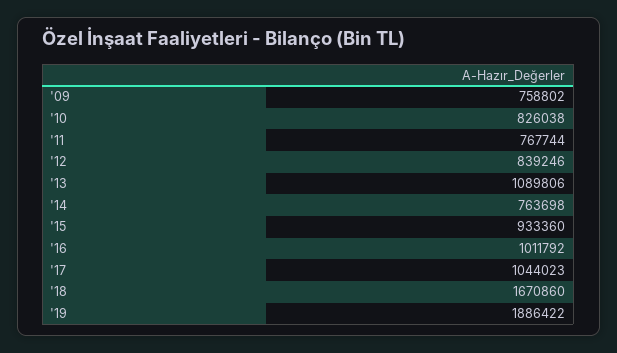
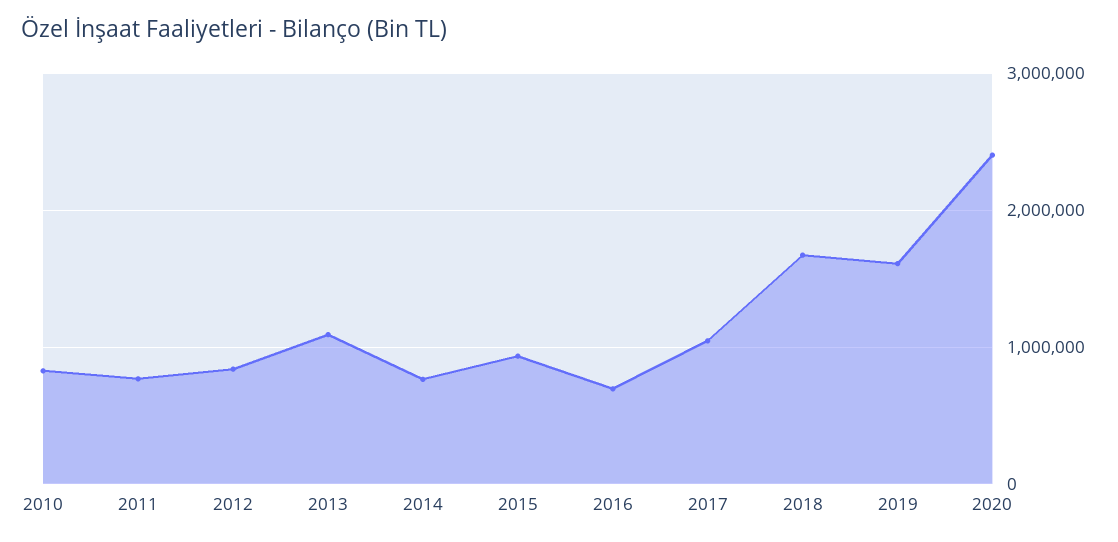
'09: 758802 -> none
'16: 1011792 -> 700000
'19: 1886422 -> 1600000
2020: none -> 2400000

